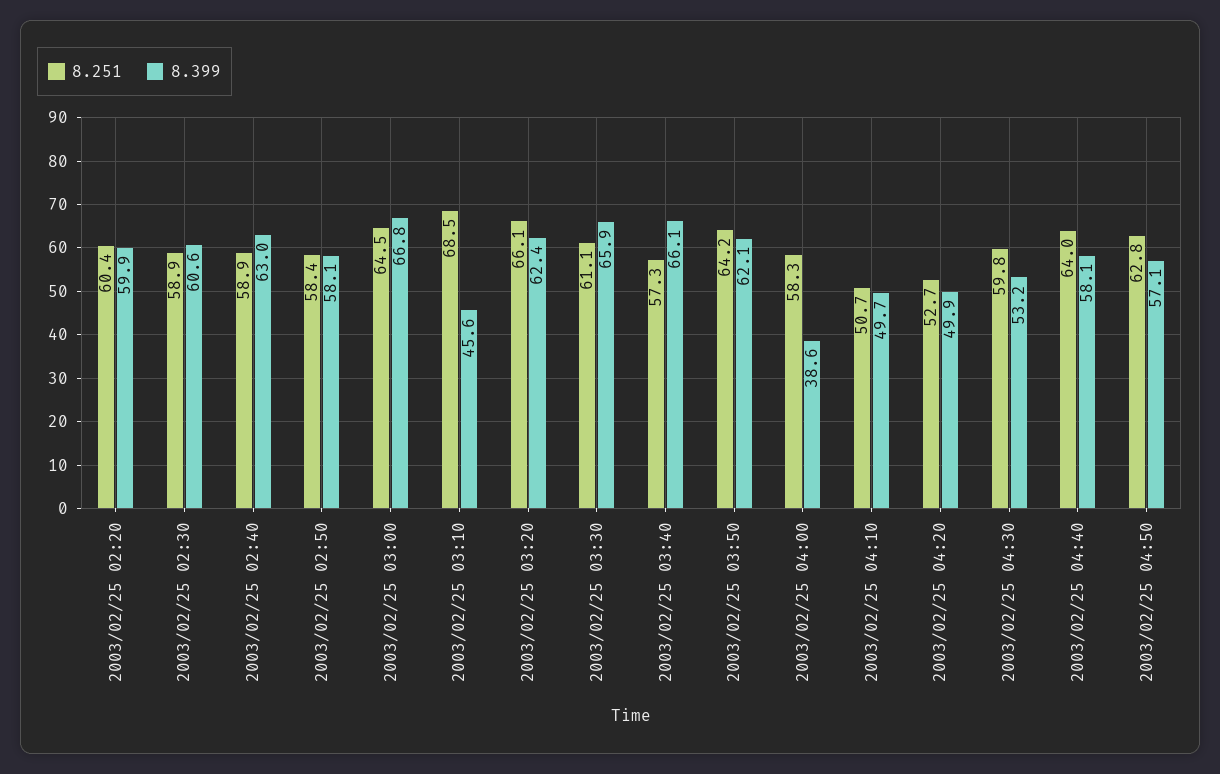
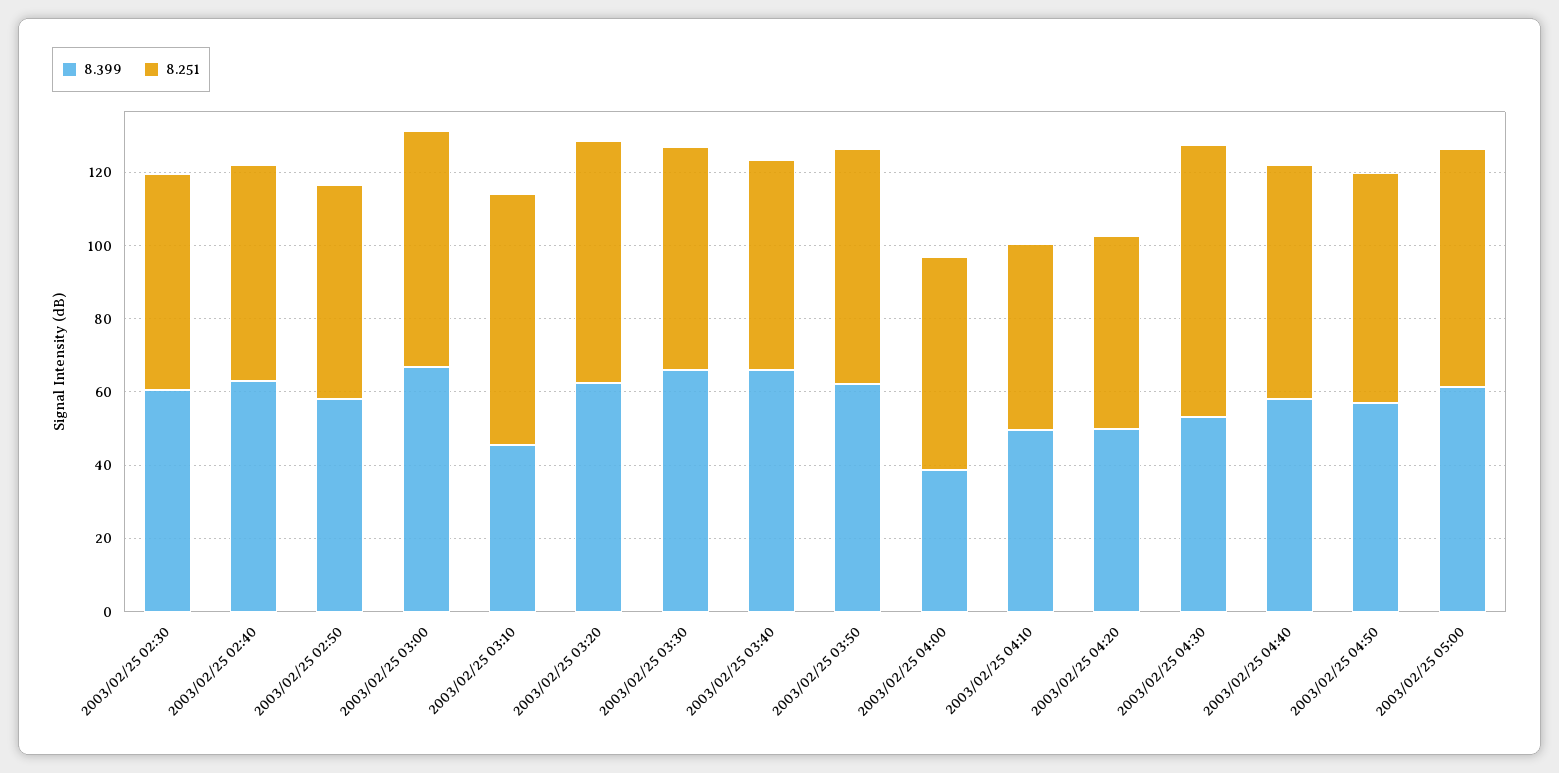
8.251, 2003/02/25 02:20: 60.4 -> none
8.399, 2003/02/25 02:20: 59.9 -> none
8.251, 2003/02/25 04:30: 59.8 -> 75
8.399, 2003/02/25 05:00: none -> 60
8.251, 2003/02/25 05:00: none -> 65

